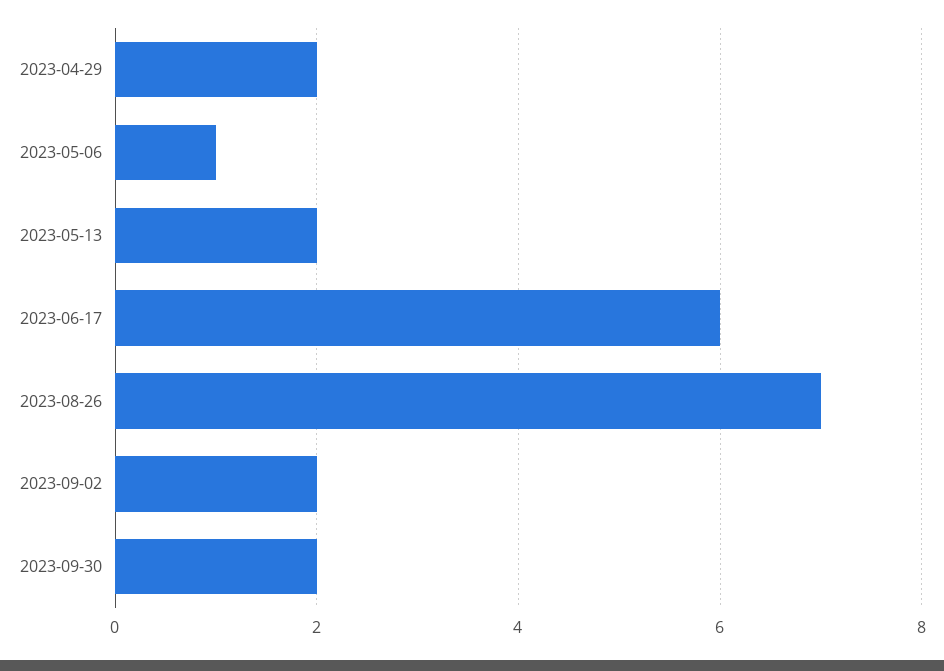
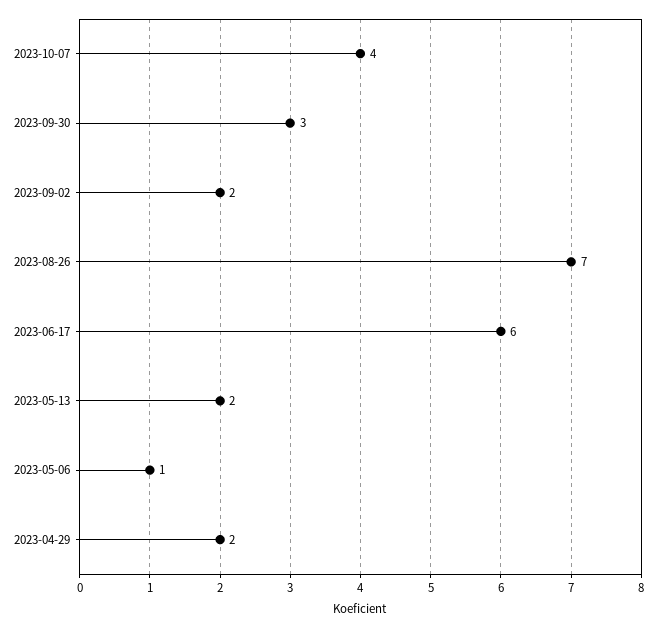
2023-09-30: 2 -> 3
2023-10-07: none -> 4

